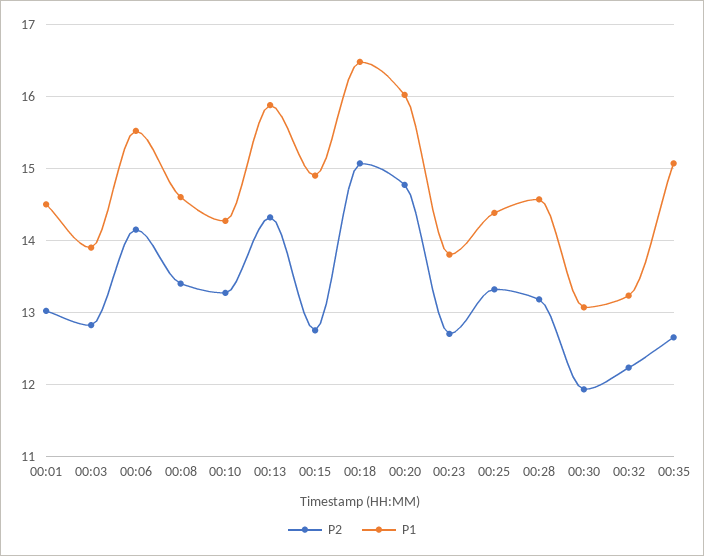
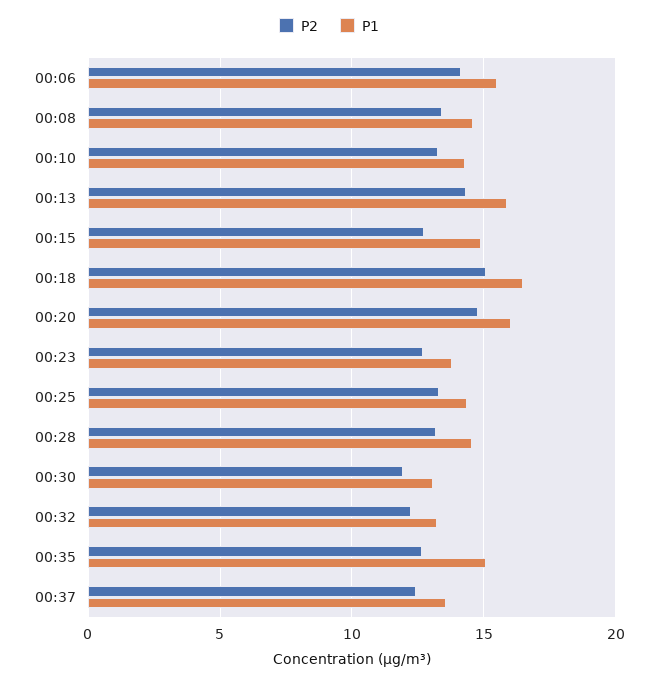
P2, 00:01: 13 -> none
P1, 00:01: 14.5 -> none
P2, 00:03: 12.8 -> none
P1, 00:03: 13.9 -> none
P2, 00:37: none -> 12.5
P1, 00:37: none -> 13.5

